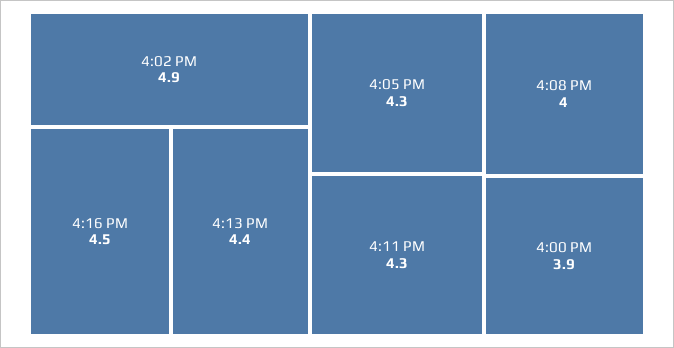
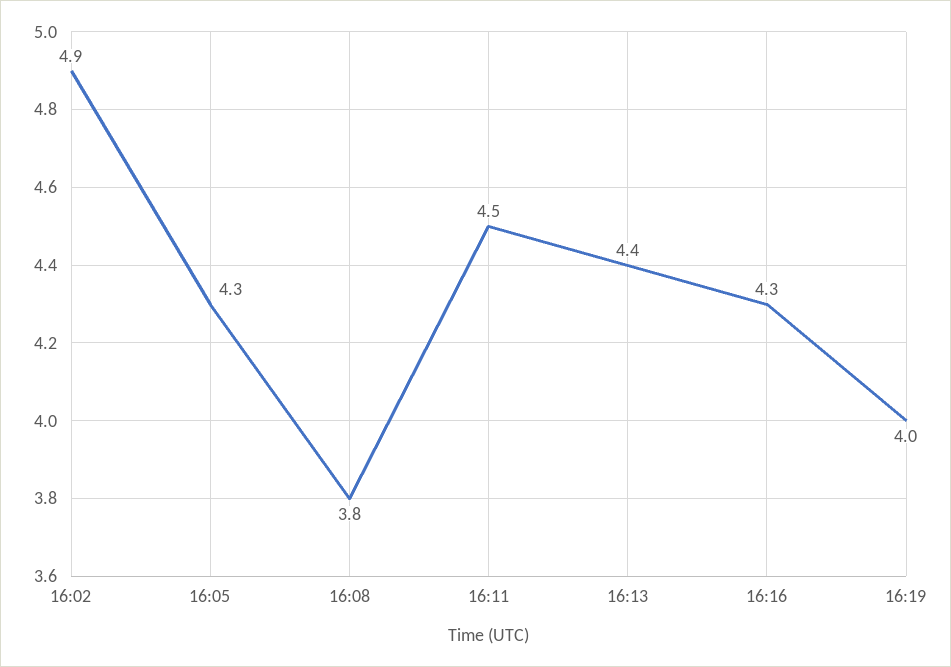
4:16 PM: 4.5 -> 4.3
4:11 PM: 4.3 -> 4.5
4:08 PM: 4 -> 3.8
4:00 PM: 3.9 -> none
16:19: none -> 4

